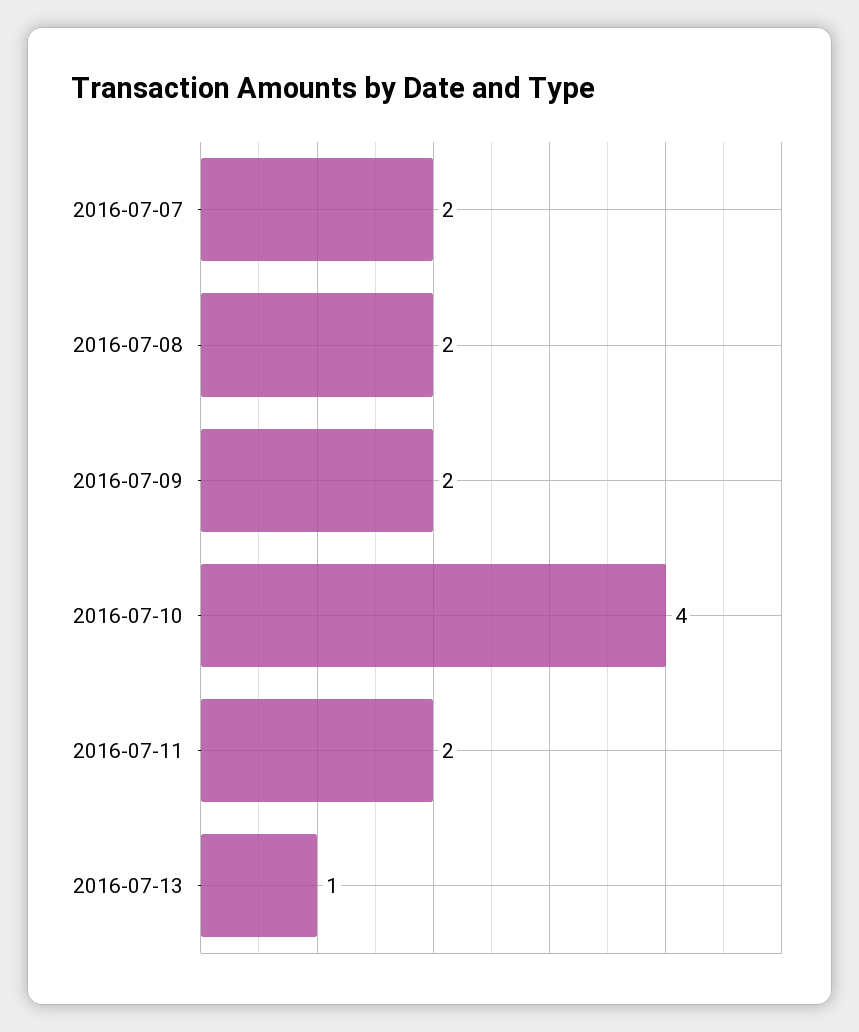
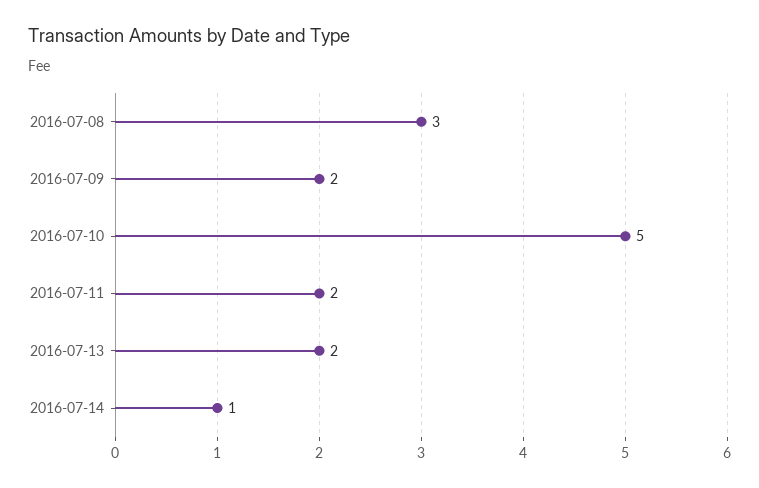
2016-07-07: 2 -> none
2016-07-08: 2 -> 3
2016-07-10: 4 -> 5
2016-07-13: 1 -> 2
2016-07-14: none -> 1

